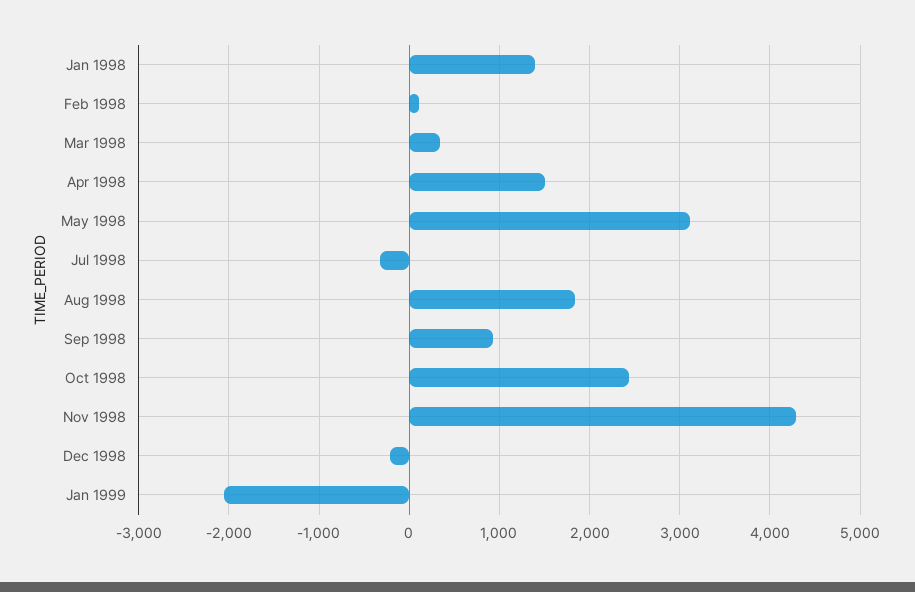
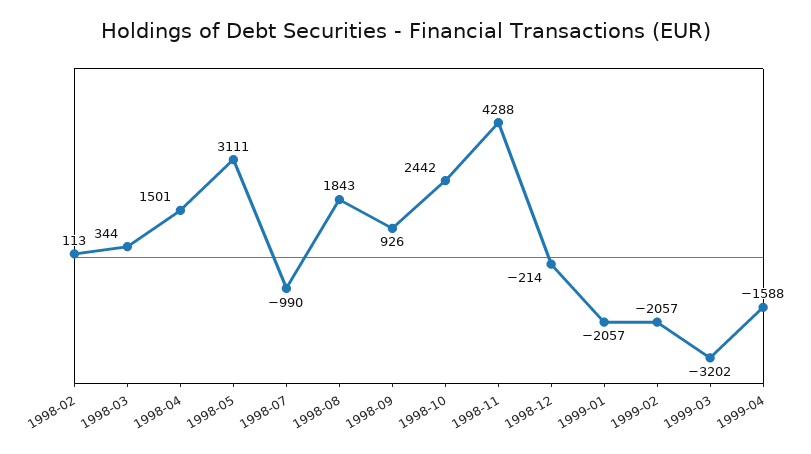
Jan 1998: 1400 -> none
Jul 1998: -300 -> -990
1999-02: none -> -2057
1999-03: none -> -3202
1999-04: none -> -1588

